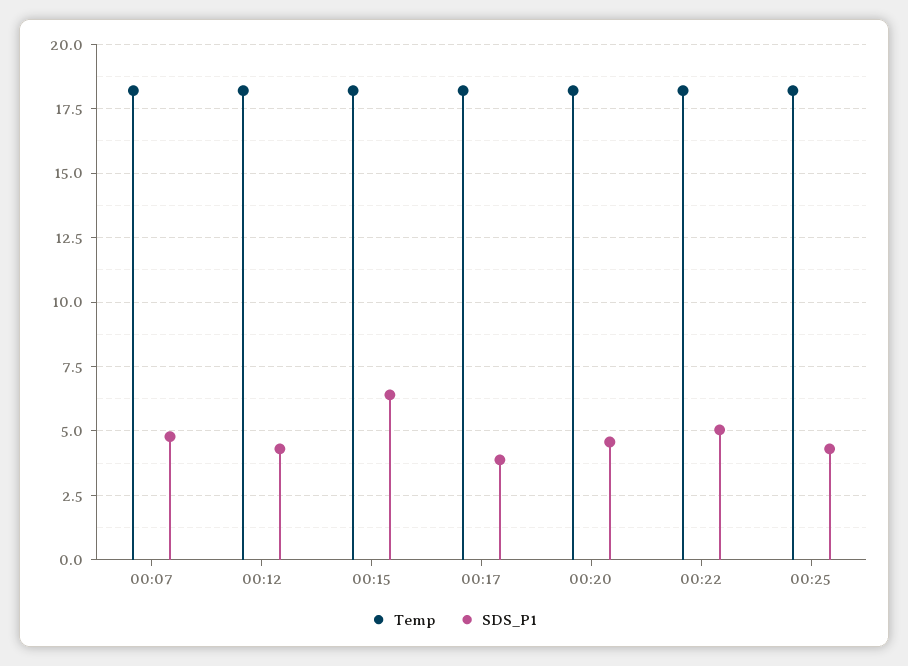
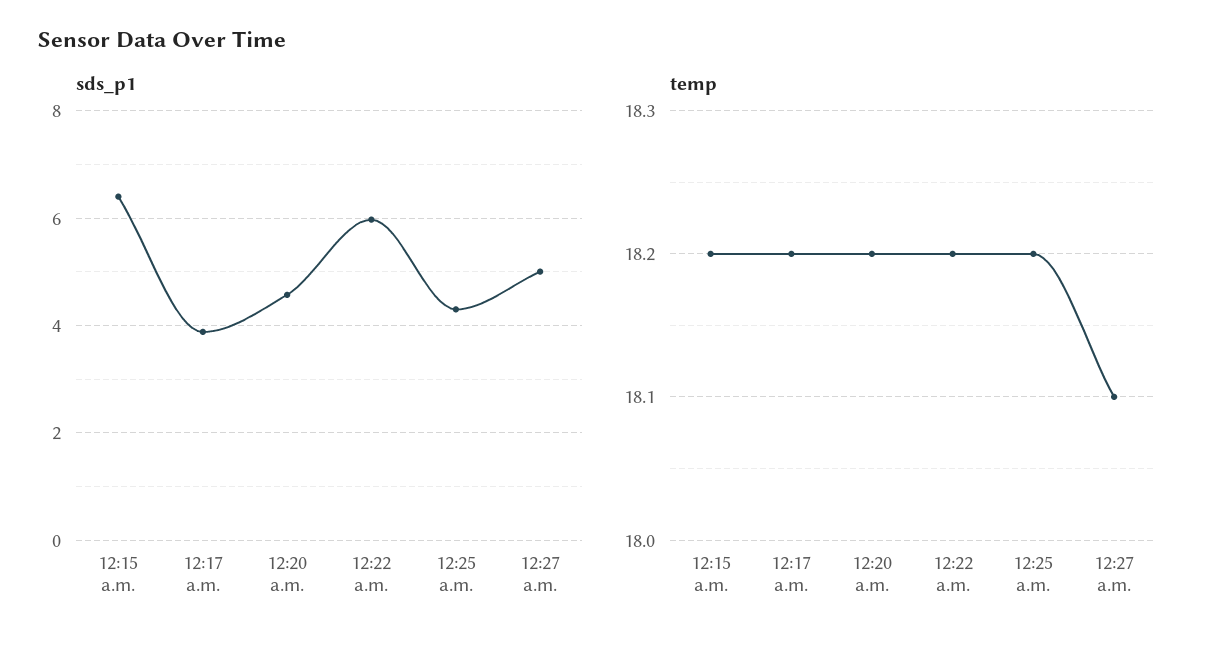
Temp, 00:07: 18.25 -> none
SDS_P1, 00:07: 4.75 -> none
Temp, 00:12: 18.25 -> none
SDS_P1, 00:12: 4.25 -> none
SDS_P1, 00:22: 5 -> 6
SDS_P1, 12:27 a.m.: none -> 5
Temp, 12:27 a.m.: none -> 18.1

